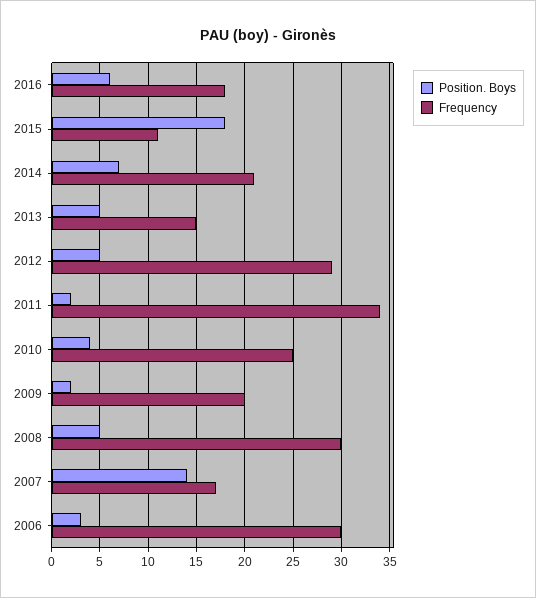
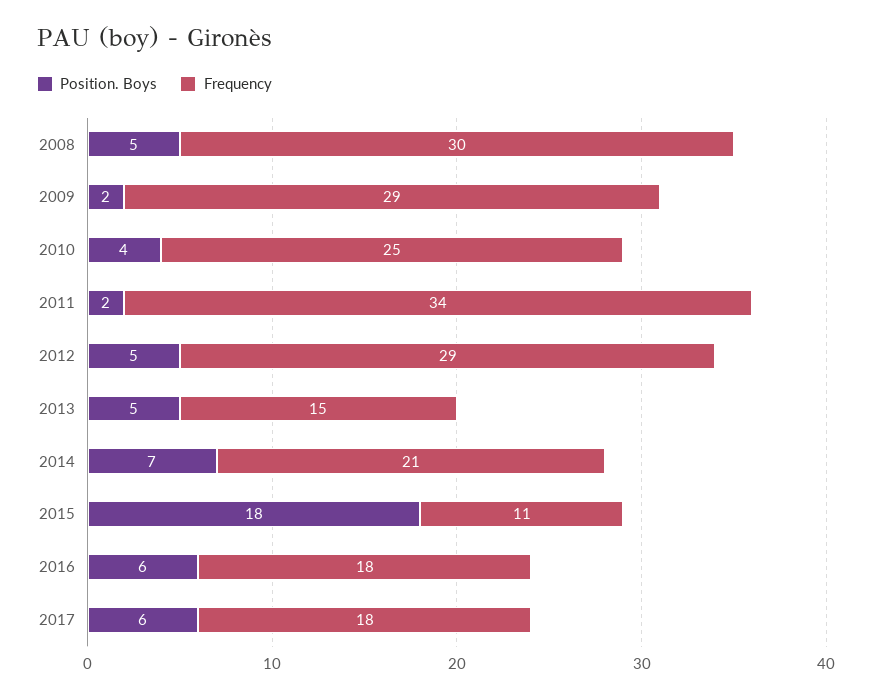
Frequency, 2009: 20 -> 29
Position. Boys, 2007: 14 -> none
Frequency, 2007: 17 -> none
Position. Boys, 2006: 3 -> none
Frequency, 2006: 30 -> none
Position. Boys, 2017: none -> 6
Frequency, 2017: none -> 18

